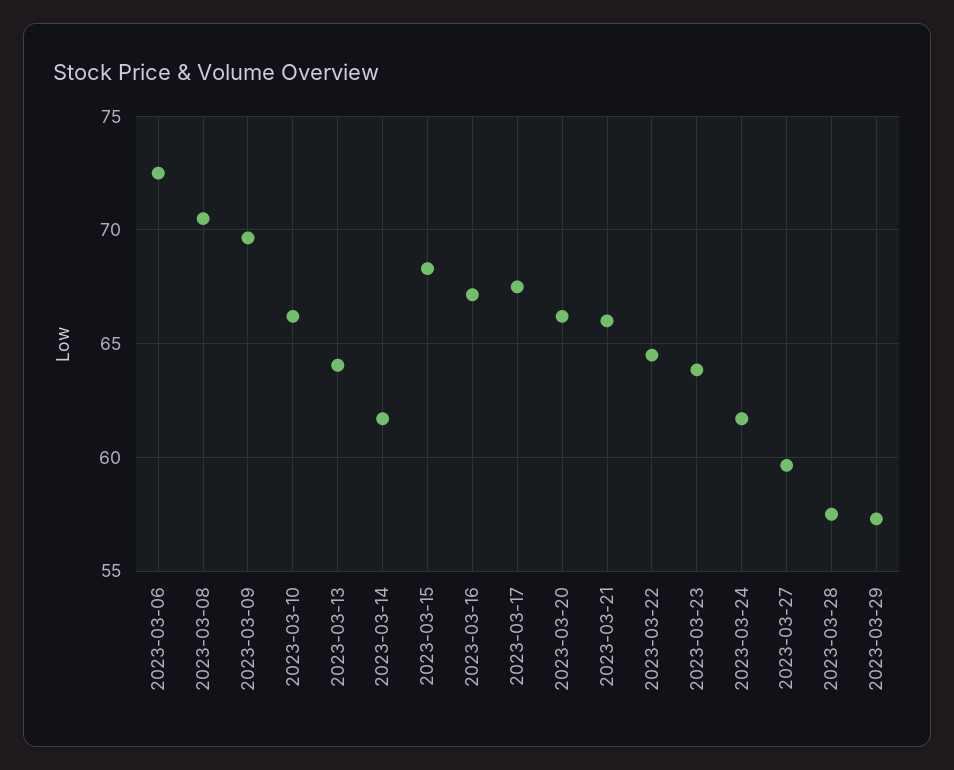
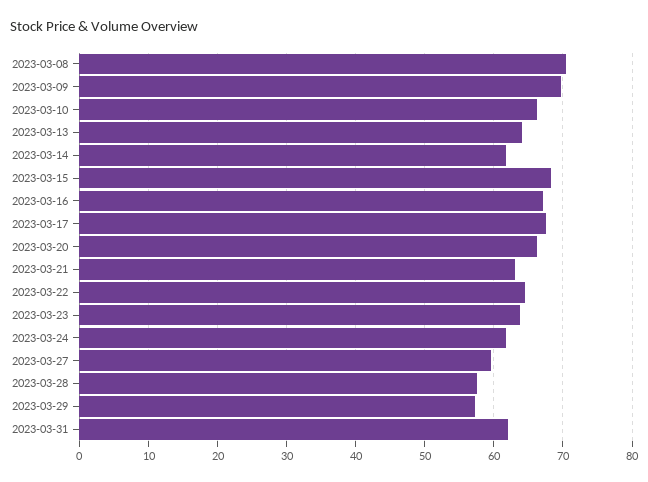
2023-03-06: 72.5 -> none
2023-03-21: 66 -> 63
2023-03-31: none -> 62

